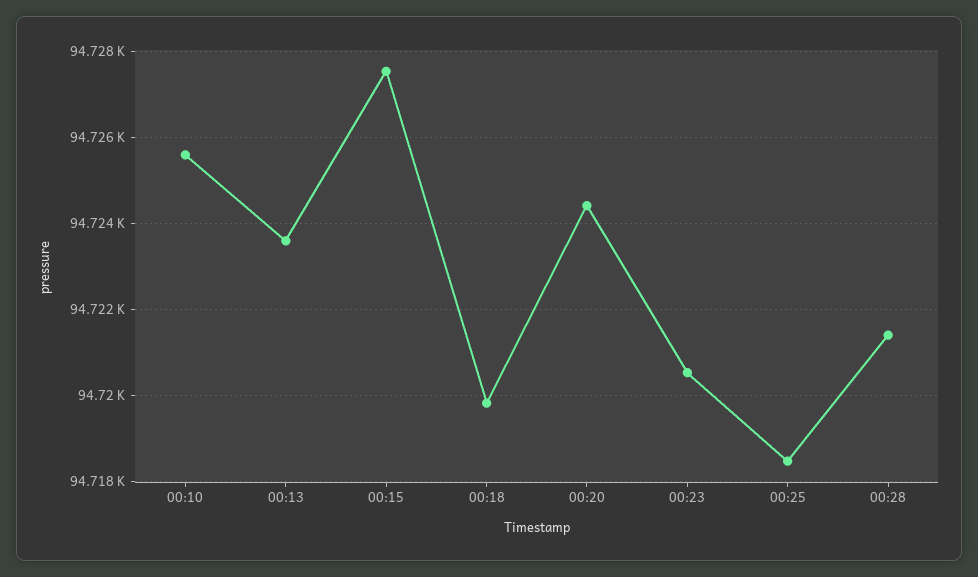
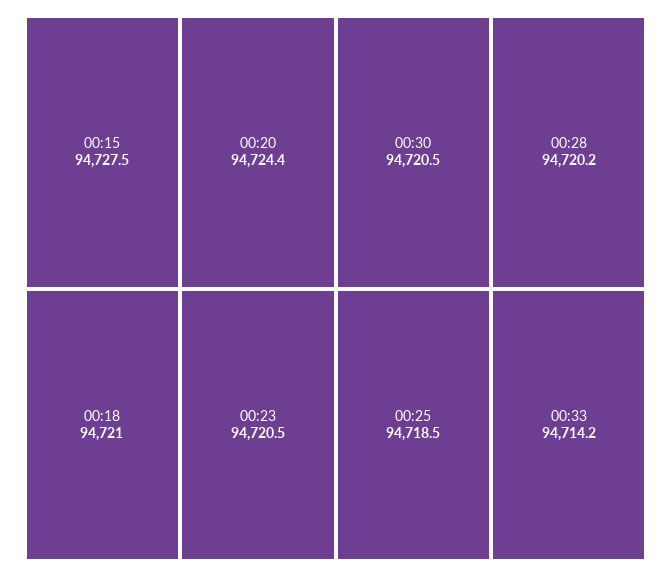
00:10: 94725.6 -> none
00:13: 94723.6 -> none
00:18: 94719.8 -> 94721
00:28: 94721.4 -> 94720.2
00:30: none -> 94720.5
00:33: none -> 94714.2

